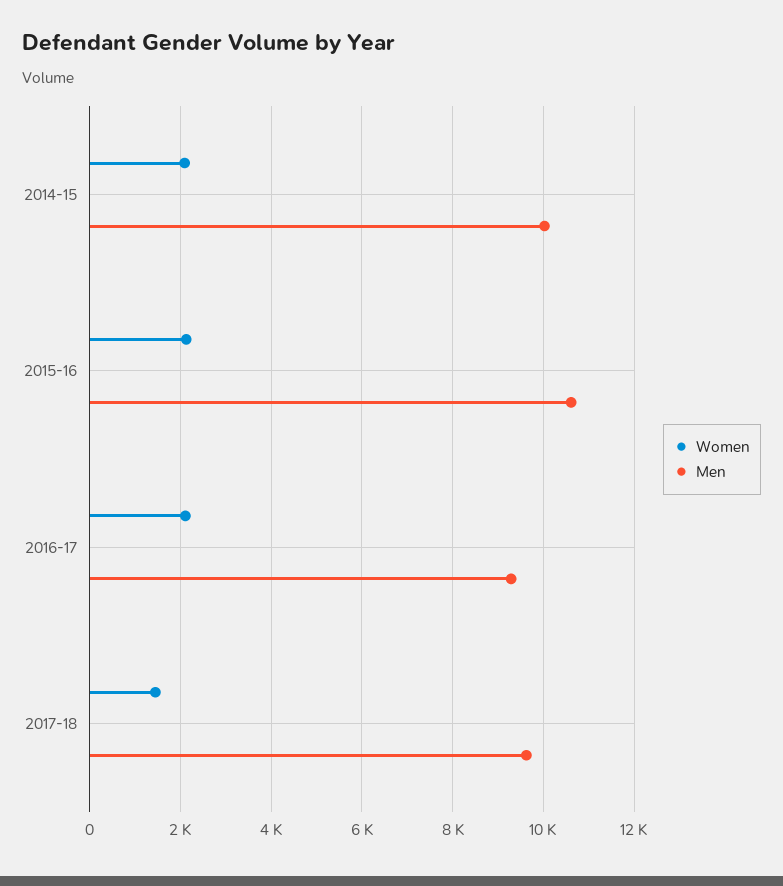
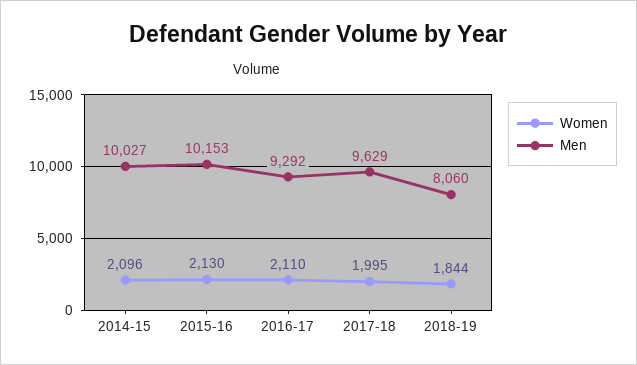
Men, 2015-16: 10600 -> 10153
Women, 2017-18: 1400 -> 1995
Women, 2018-19: none -> 1844
Men, 2018-19: none -> 8060

